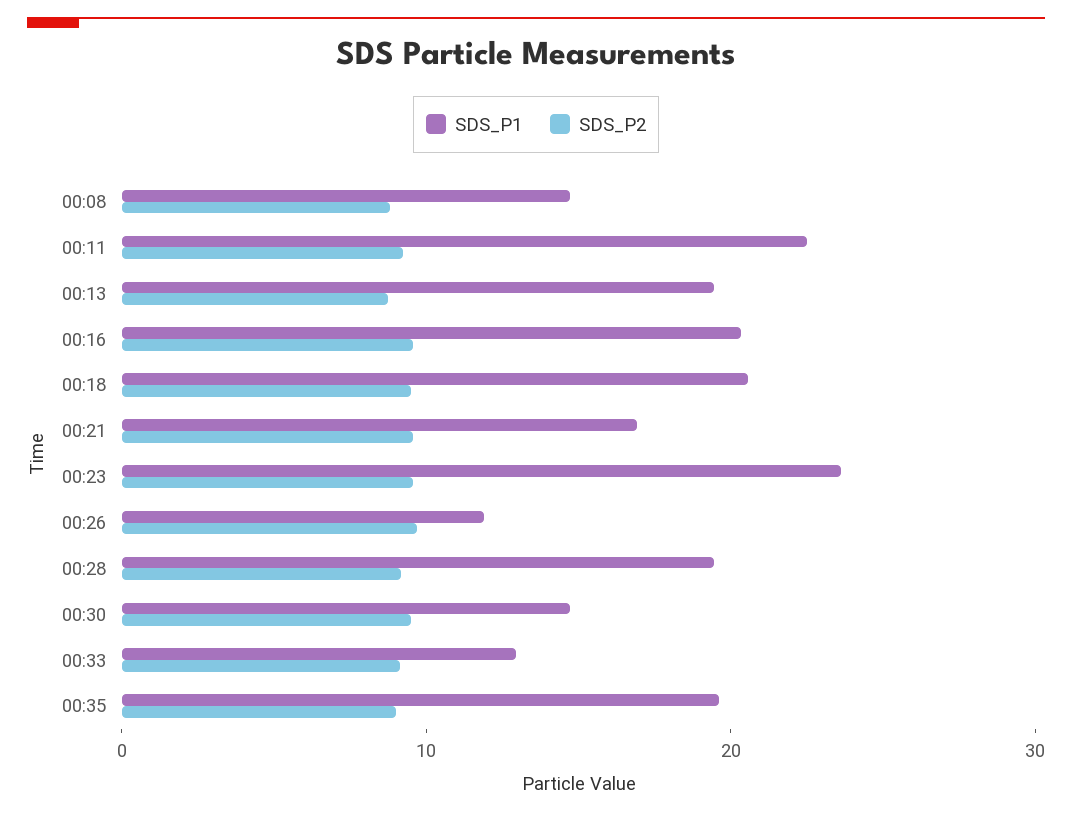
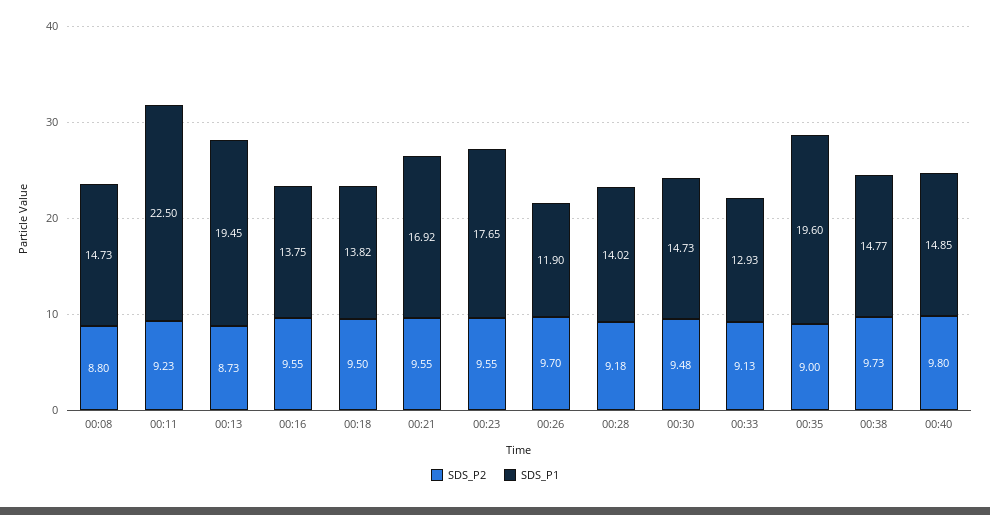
SDS_P1, 00:16: 20 -> 13.75
SDS_P1, 00:18: 20 -> 13.82
SDS_P1, 00:23: 24 -> 17.65
SDS_P1, 00:28: 20 -> 14.02
SDS_P2, 00:38: none -> 9.73
SDS_P1, 00:38: none -> 14.77
SDS_P2, 00:40: none -> 9.8
SDS_P1, 00:40: none -> 14.85

